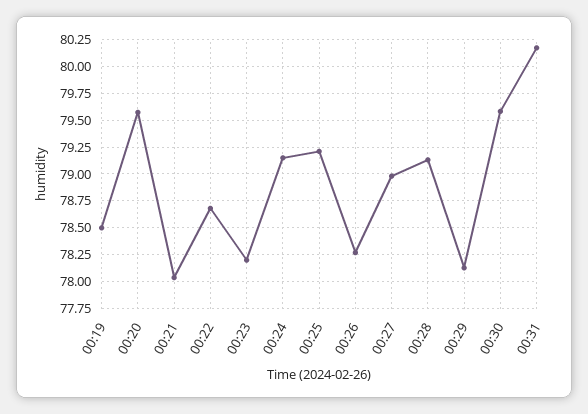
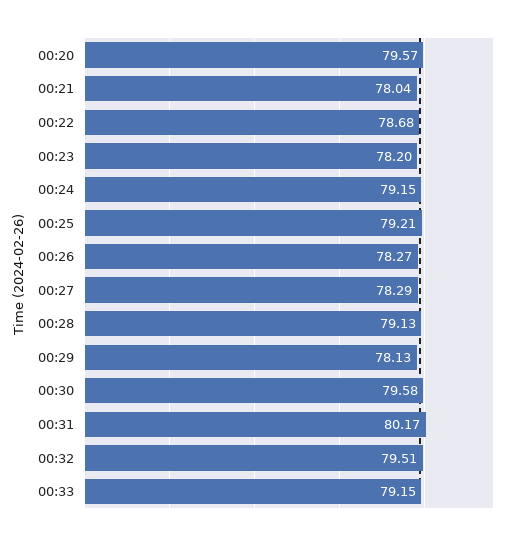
00:19: 78.5 -> none
00:27: 79 -> 78.29
00:32: none -> 79.51
00:33: none -> 79.15

